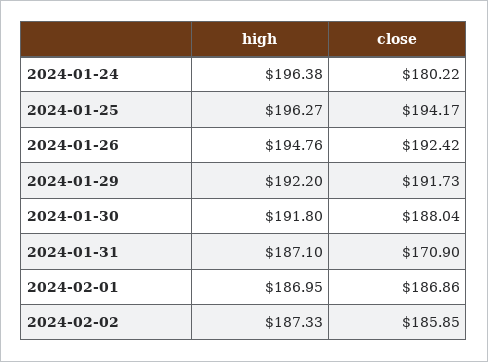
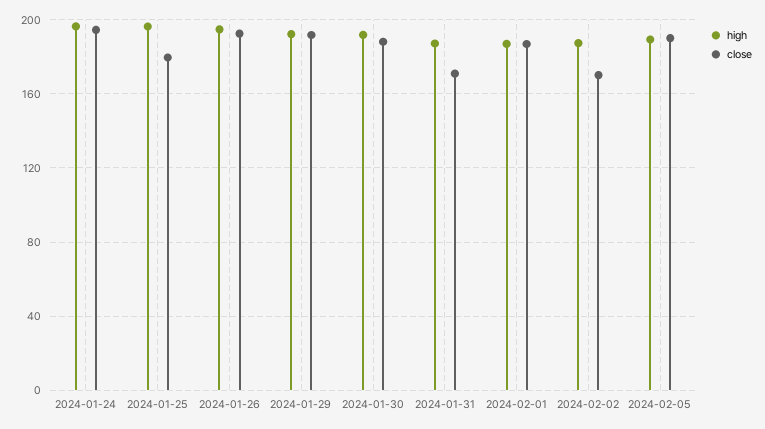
close, 2024-01-24: 180.22 -> 195
close, 2024-01-25: 194.17 -> 180
close, 2024-02-02: 185.85 -> 170
high, 2024-02-05: none -> 190
close, 2024-02-05: none -> 190

